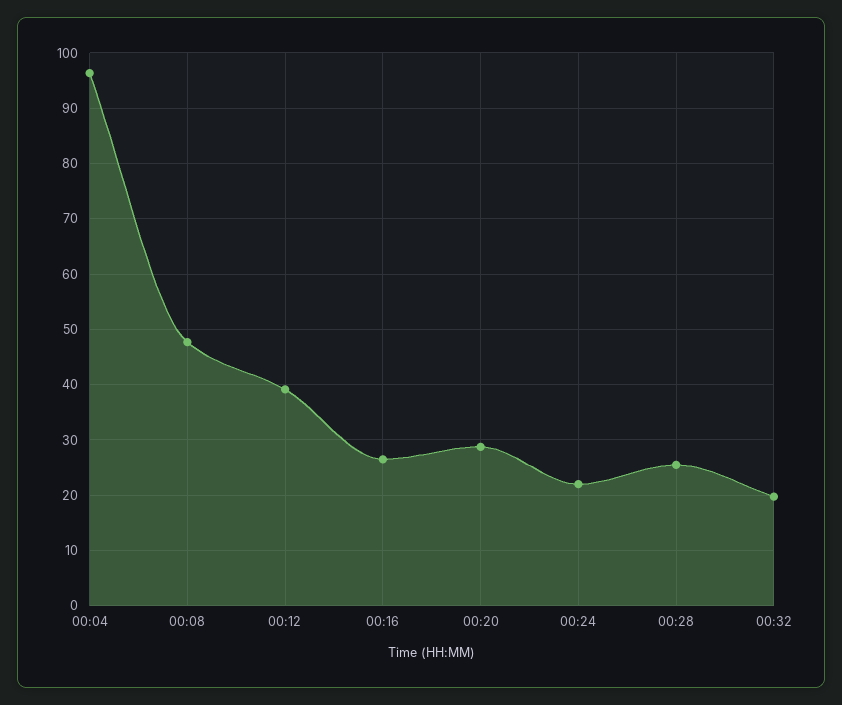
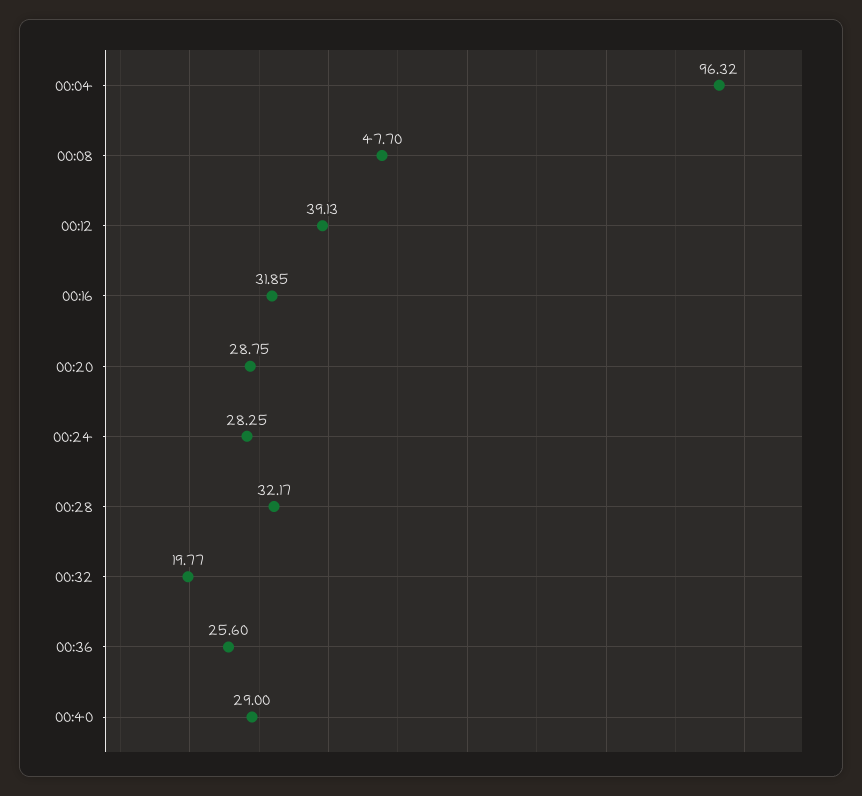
00:16: 26 -> 31.85
00:24: 22 -> 28.25
00:28: 26 -> 32.17
00:36: none -> 25.6
00:40: none -> 29

